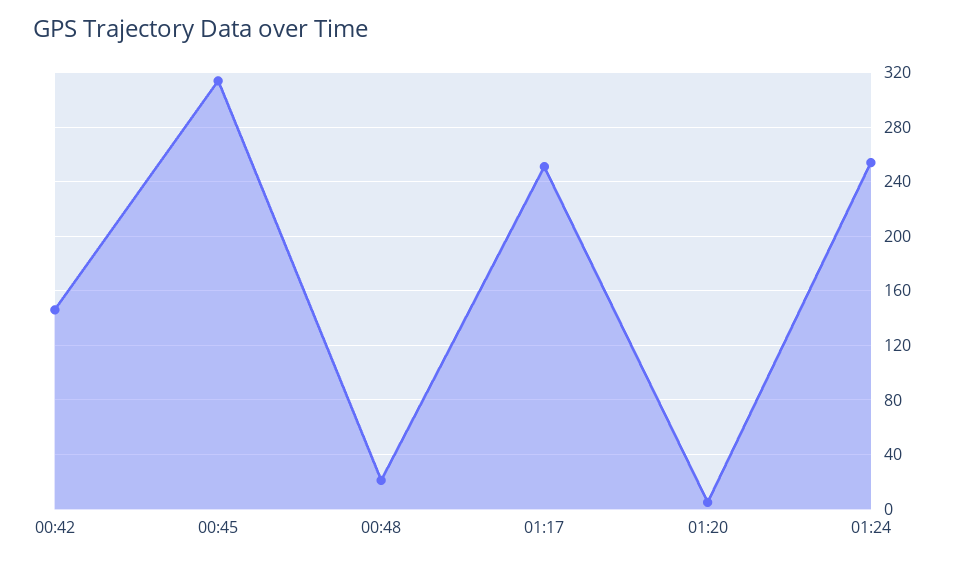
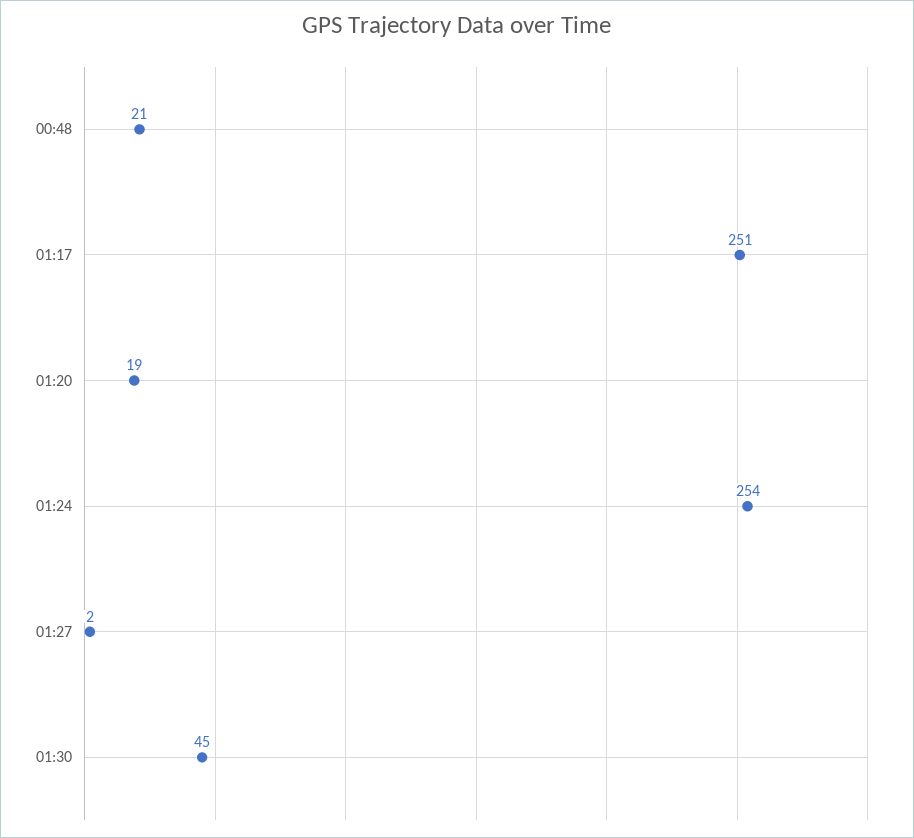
00:42: 145 -> none
00:45: 315 -> none
01:20: 5 -> 19
01:27: none -> 2
01:30: none -> 45

